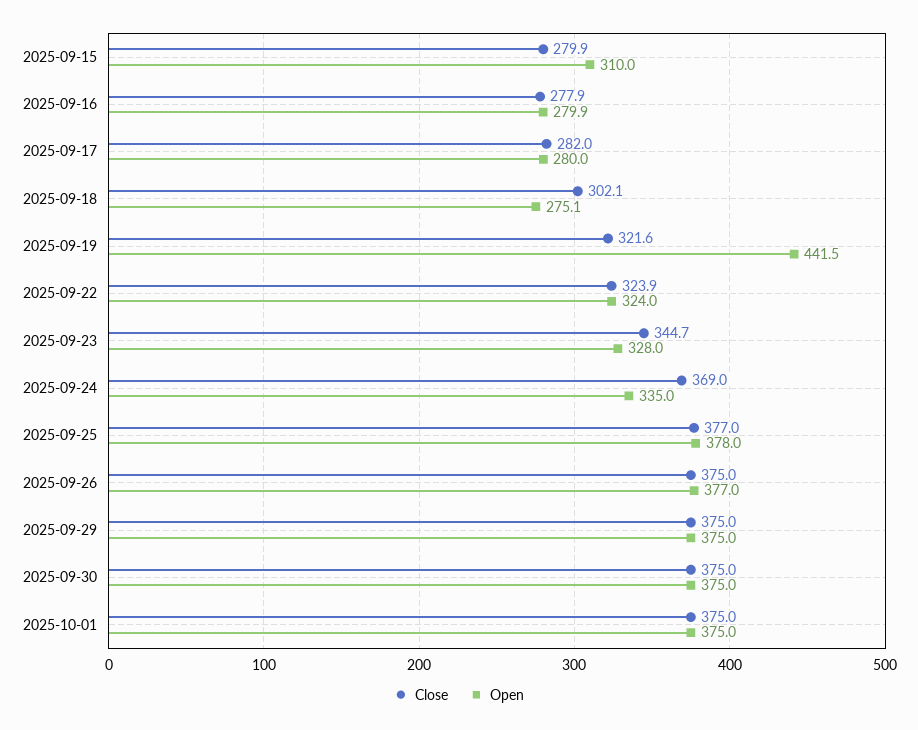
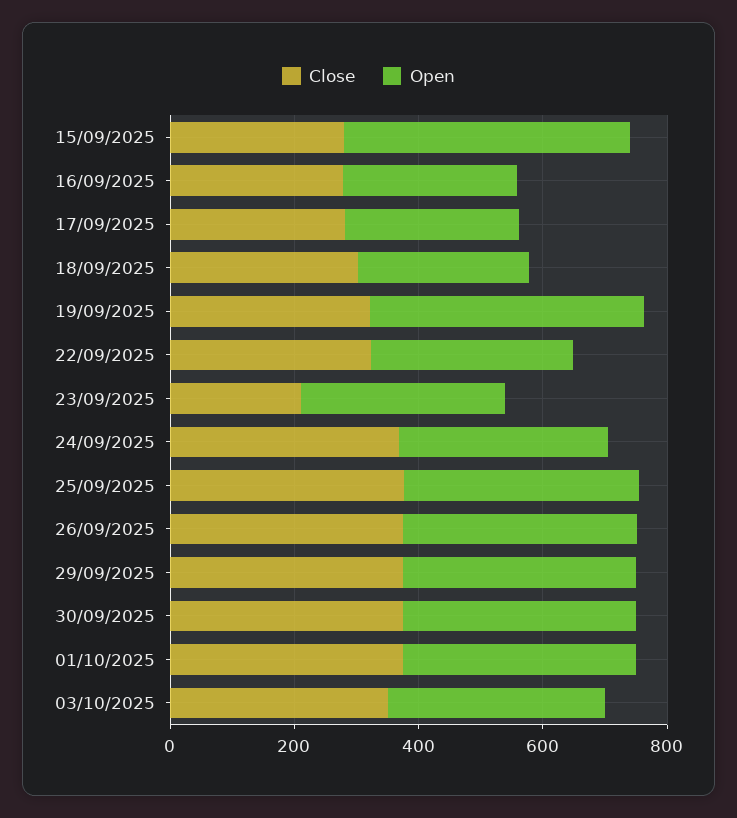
Open, 2025-09-15: 310 -> 450
Close, 2025-09-23: 344.7 -> 200
Close, 03/10/2025: none -> 350
Open, 03/10/2025: none -> 350

